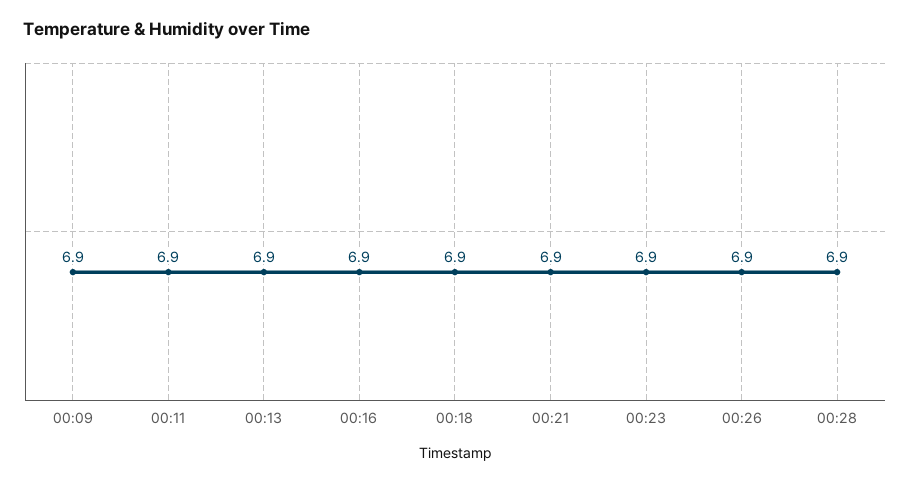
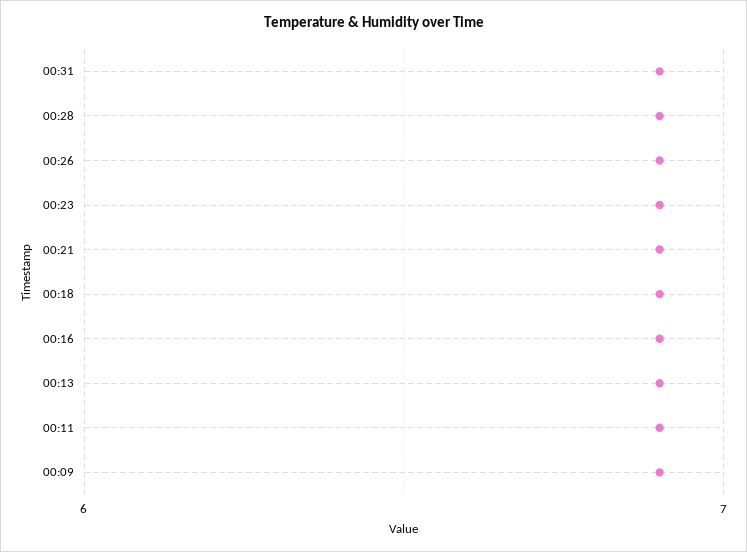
00:31: none -> 6.9

